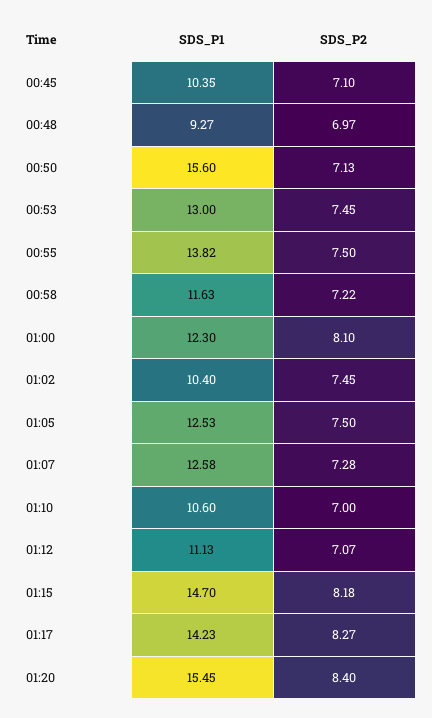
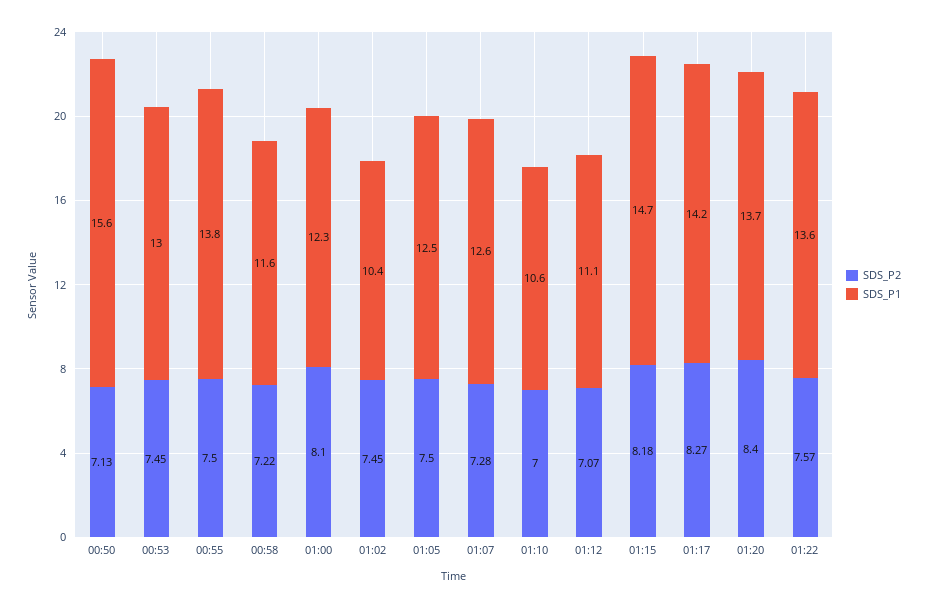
SDS_P1, 00:45: 10.35 -> none
SDS_P2, 00:45: 7.1 -> none
SDS_P1, 00:48: 9.27 -> none
SDS_P2, 00:48: 6.97 -> none
SDS_P1, 01:20: 15.45 -> 13.7
SDS_P2, 01:22: none -> 7.57
SDS_P1, 01:22: none -> 13.6

